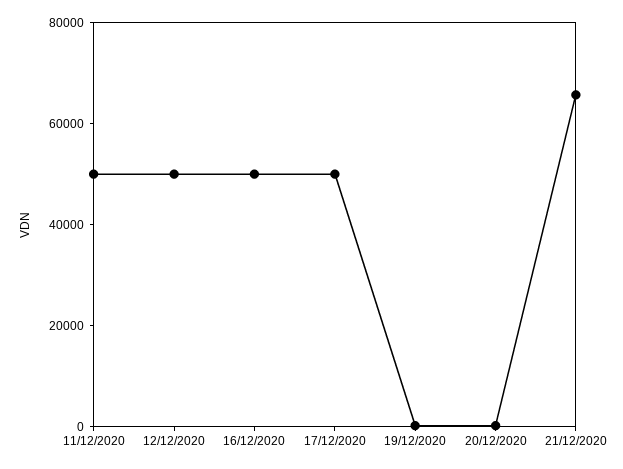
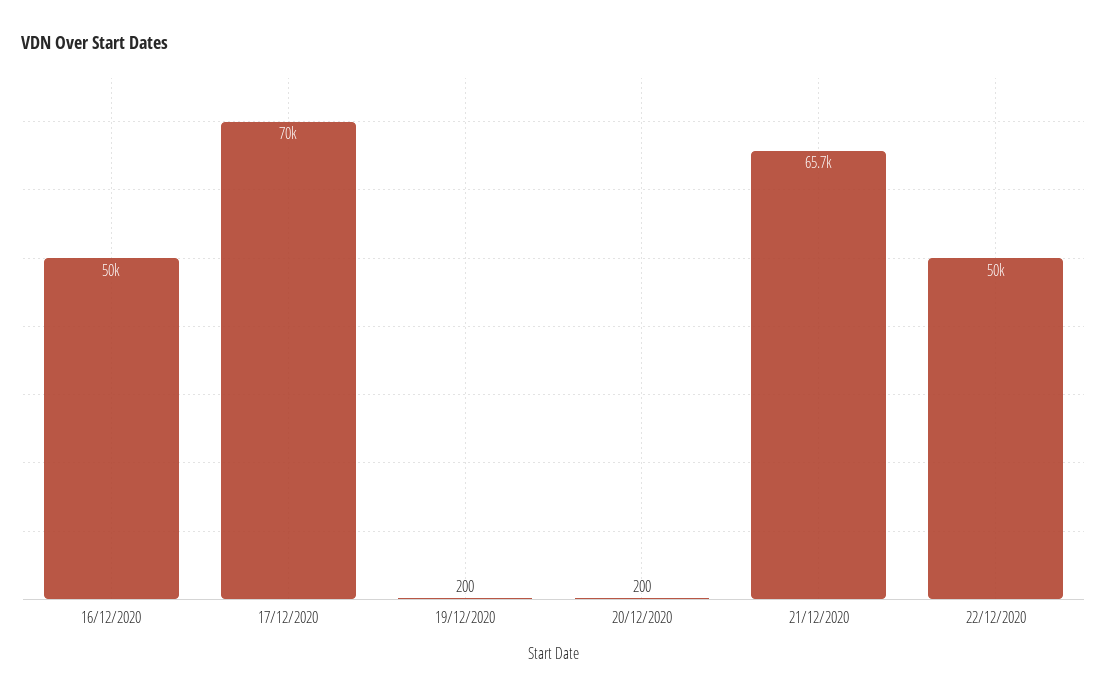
11/12/2020: 50000 -> none
12/12/2020: 50000 -> none
17/12/2020: 50000 -> 70000
22/12/2020: none -> 50000

